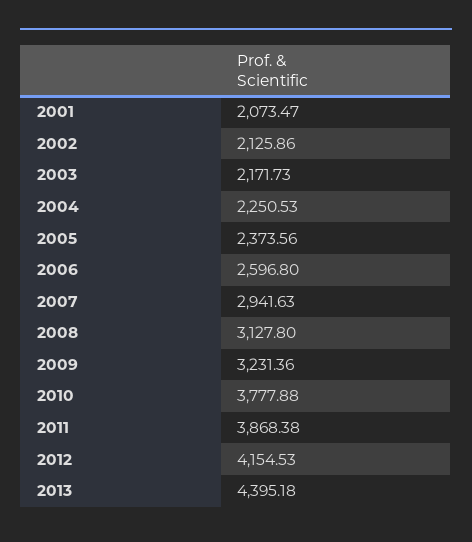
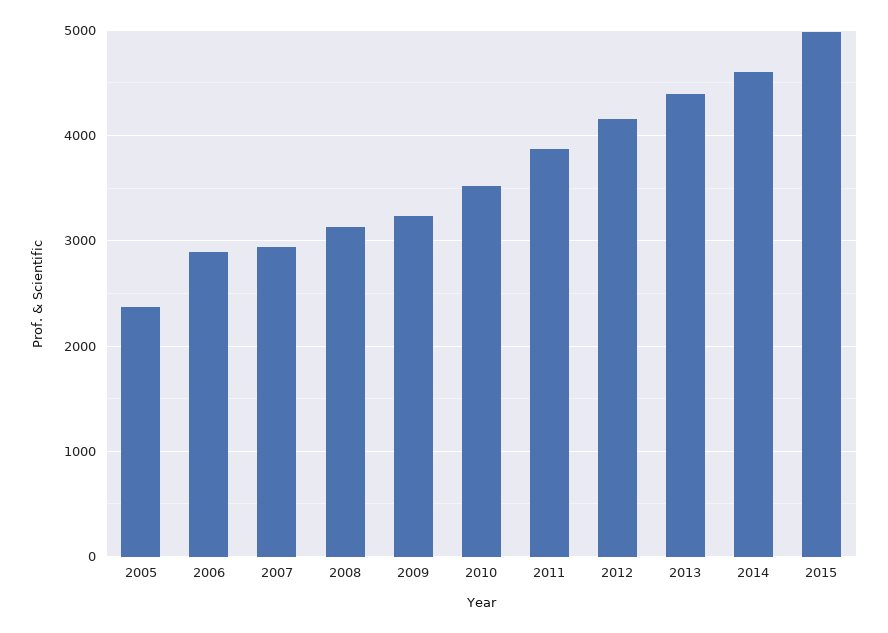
2001: 2073.47 -> none
2002: 2125.86 -> none
2003: 2171.73 -> none
2004: 2250.53 -> none
2006: 2596.8 -> 2900
2010: 3777.88 -> 3500
2014: none -> 4600
2015: none -> 5000

